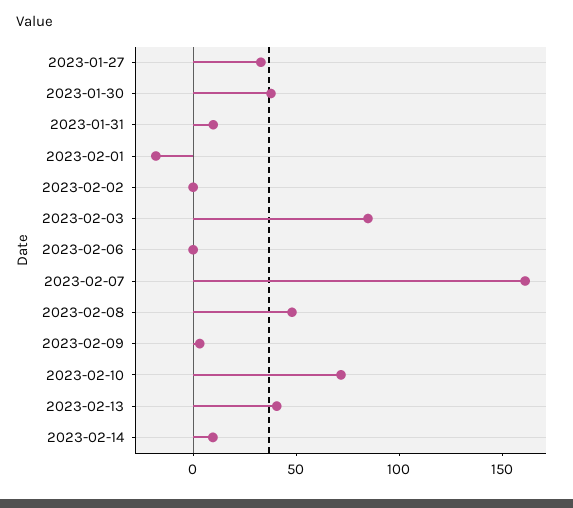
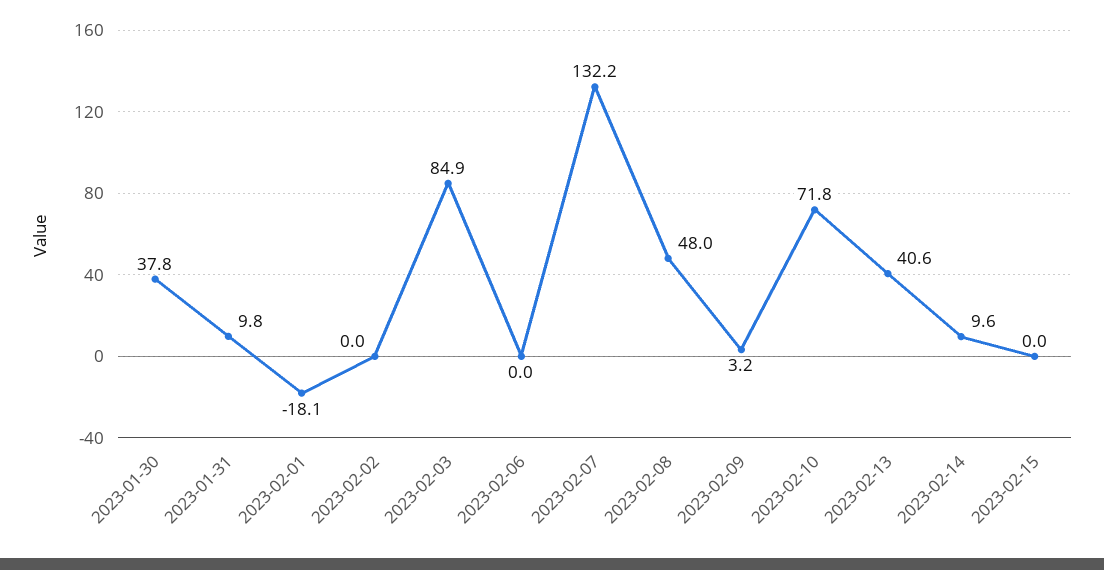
2023-01-27: 30 -> none
2023-02-07: 160 -> 132.2
2023-02-15: none -> 0

